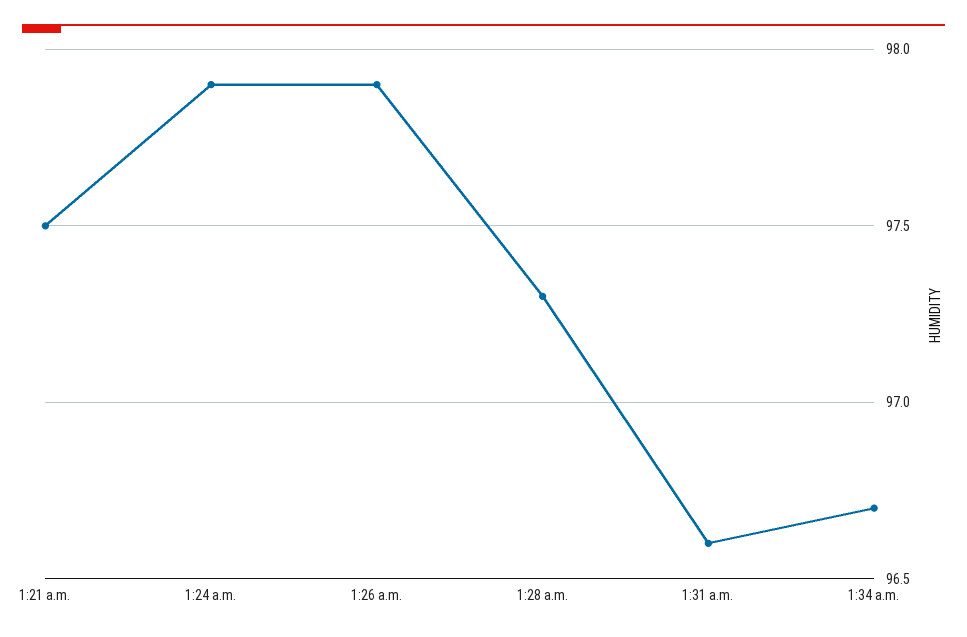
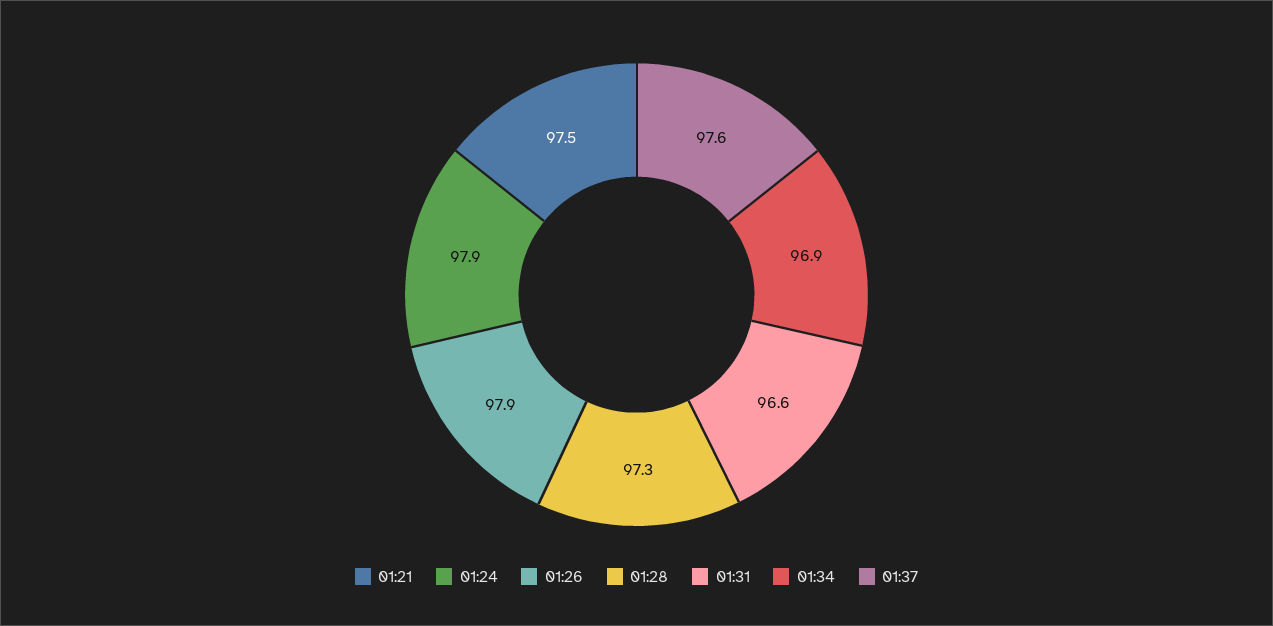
1:34 a.m.: 96.7 -> 96.9
01:37: none -> 97.6

